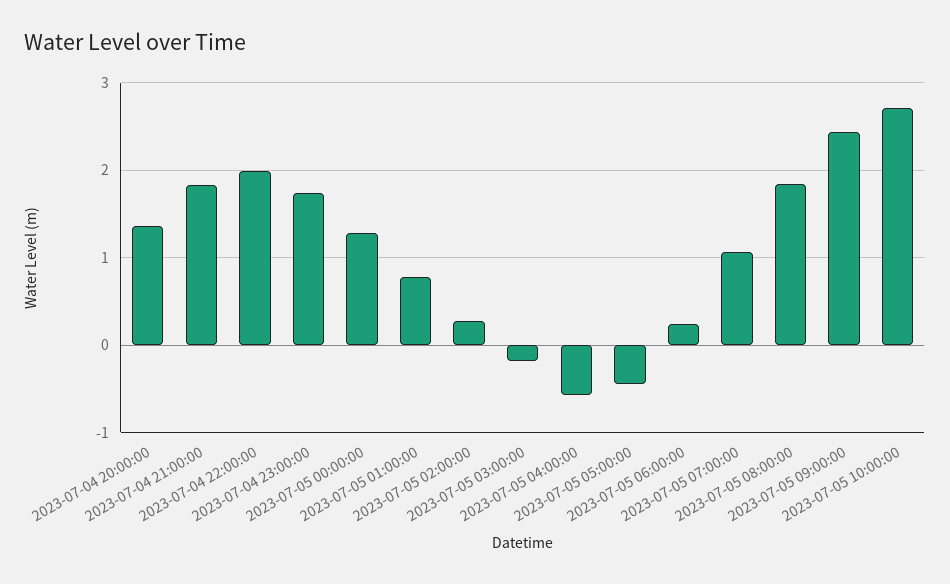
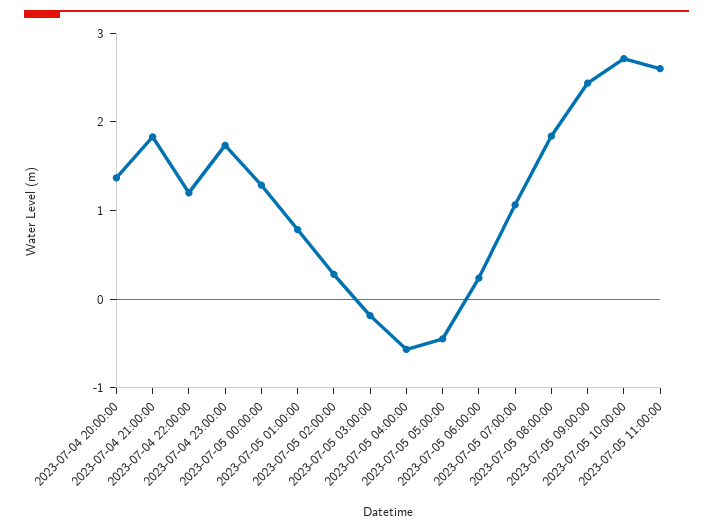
2023-07-04 22:00:00: 2 -> 1.2
2023-07-05 11:00:00: none -> 2.6

